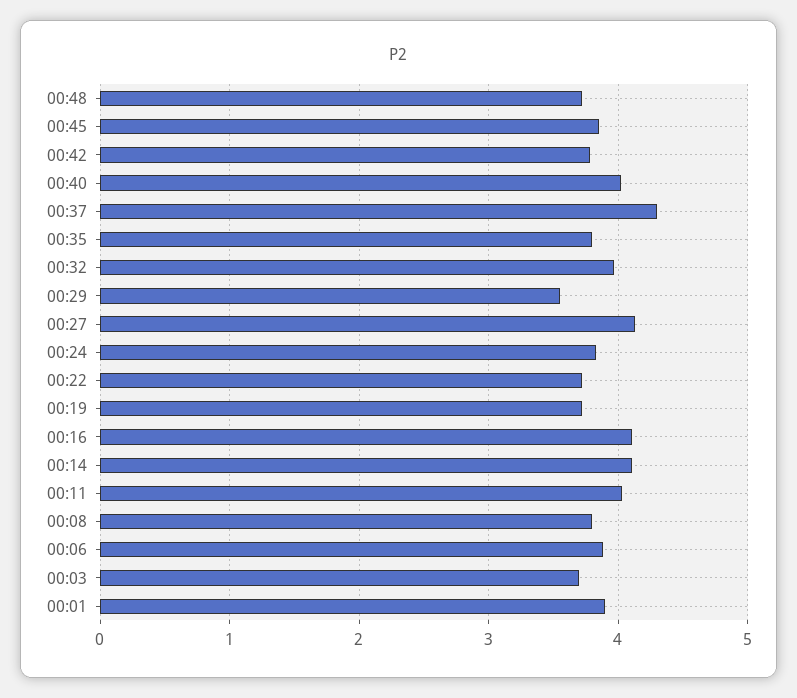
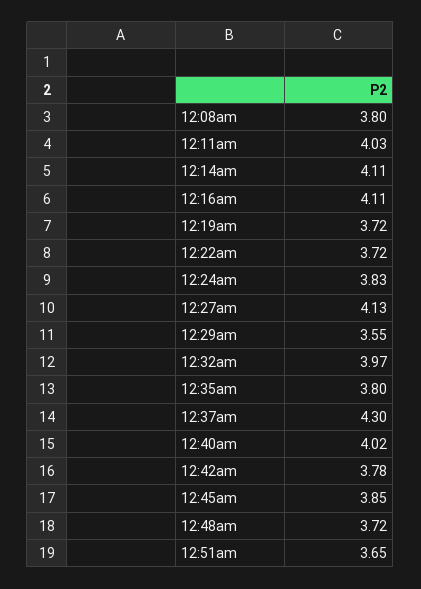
00:06: 3.9 -> none
00:03: 3.7 -> none
00:01: 3.9 -> none
12:51am: none -> 3.65

